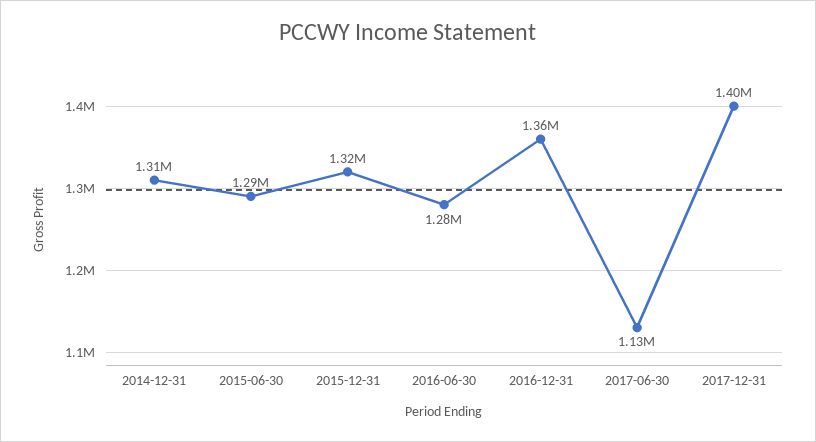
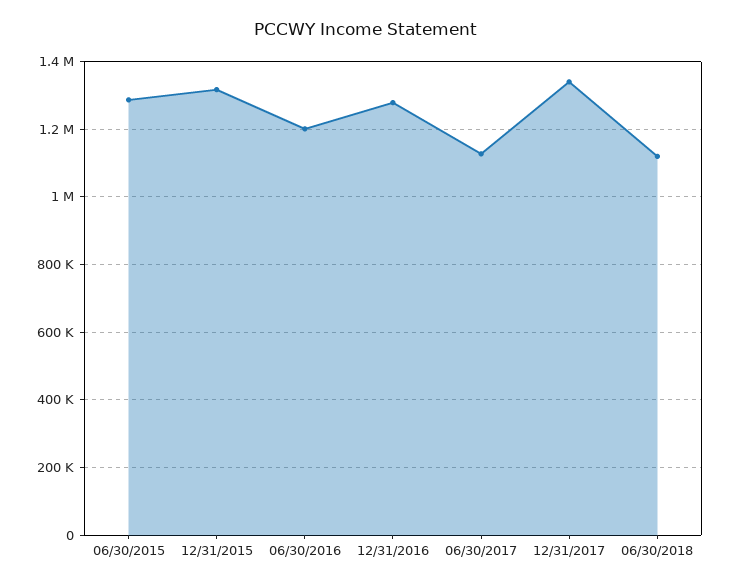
2014-12-31: 1310000 -> none
2016-06-30: 1280000 -> 1200000
2016-12-31: 1360000 -> 1280000
2017-12-31: 1400000 -> 1340000
06/30/2018: none -> 1120000

